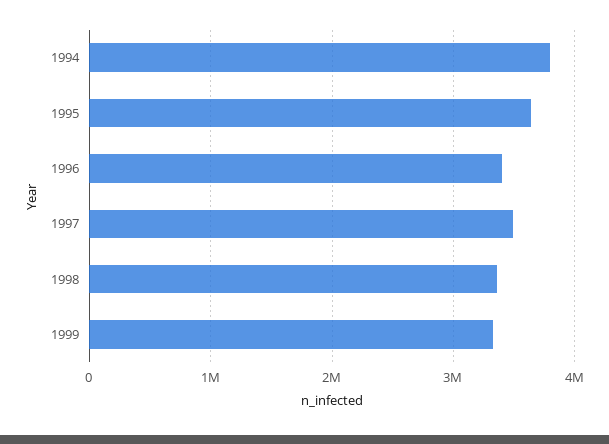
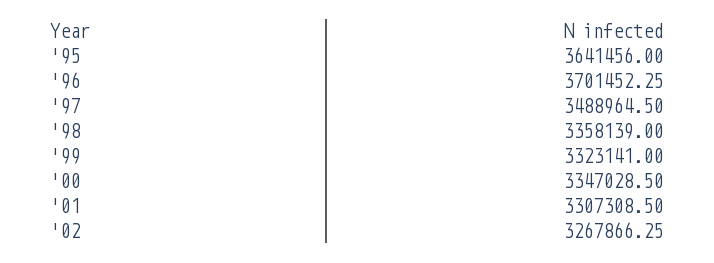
1994: 3800000 -> none
1996: 3400000 -> 3701452.25
'00: none -> 3347028.5
'01: none -> 3307308.5
'02: none -> 3267866.25

